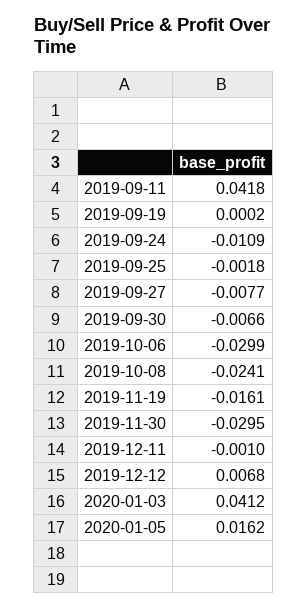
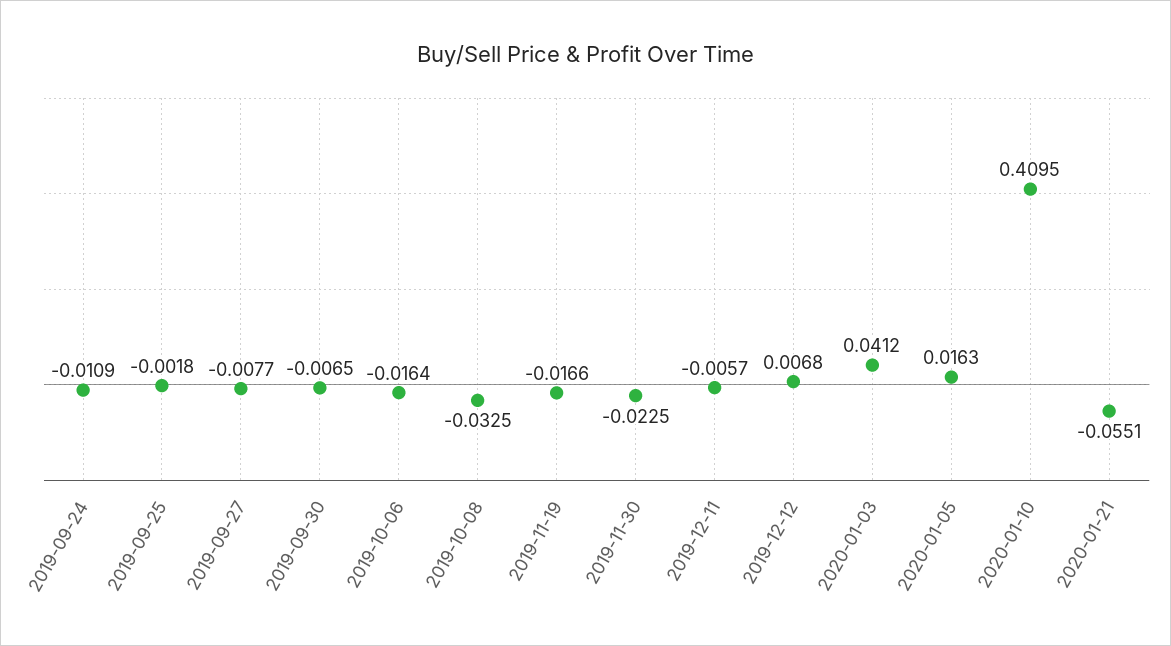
2019-09-11: 0.0418 -> none
2019-09-19: 0.0002 -> none
2019-09-30: -0.0066 -> -0.0065
2019-10-06: -0.0299 -> -0.0164
2019-10-08: -0.0241 -> -0.0325
2019-11-19: -0.0161 -> -0.0166
2019-11-30: -0.0295 -> -0.0225
2019-12-11: -0.001 -> -0.0057
2020-01-05: 0.0162 -> 0.0163
2020-01-10: none -> 0.4095
2020-01-21: none -> -0.0551

